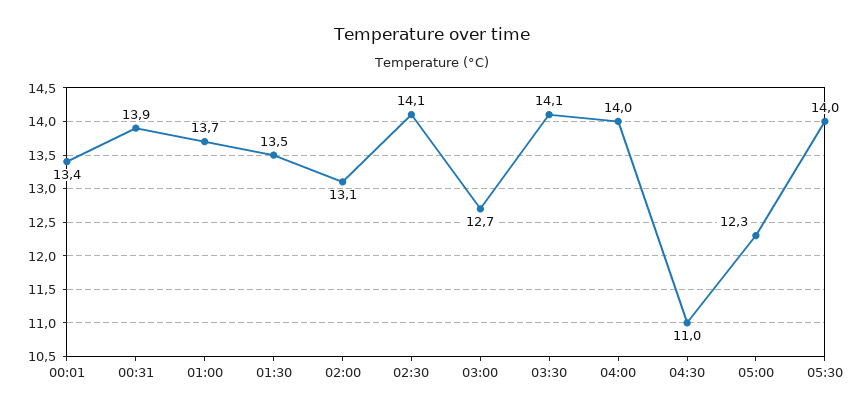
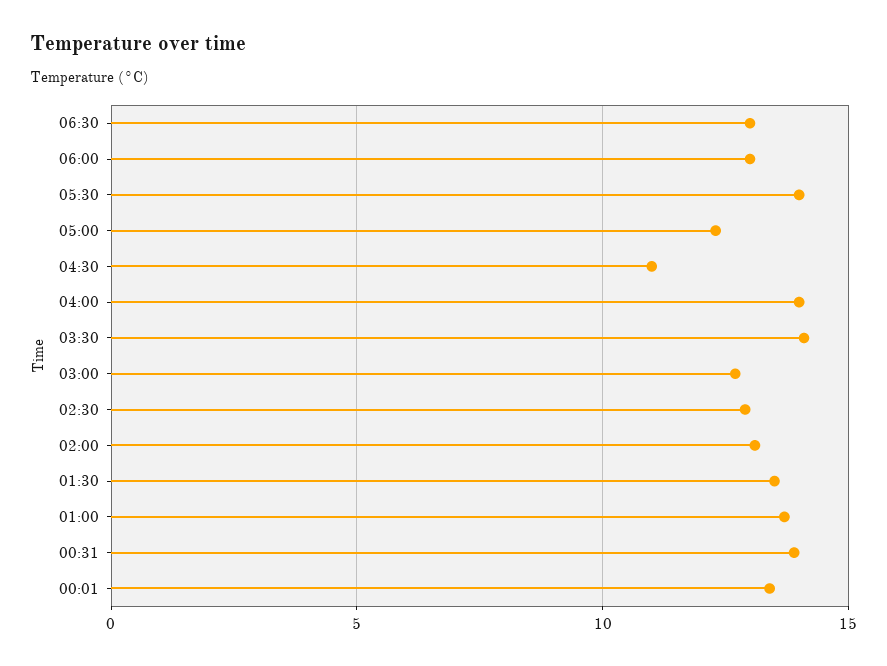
02:30: 14.1 -> 13
06:30: none -> 13
06:00: none -> 13

